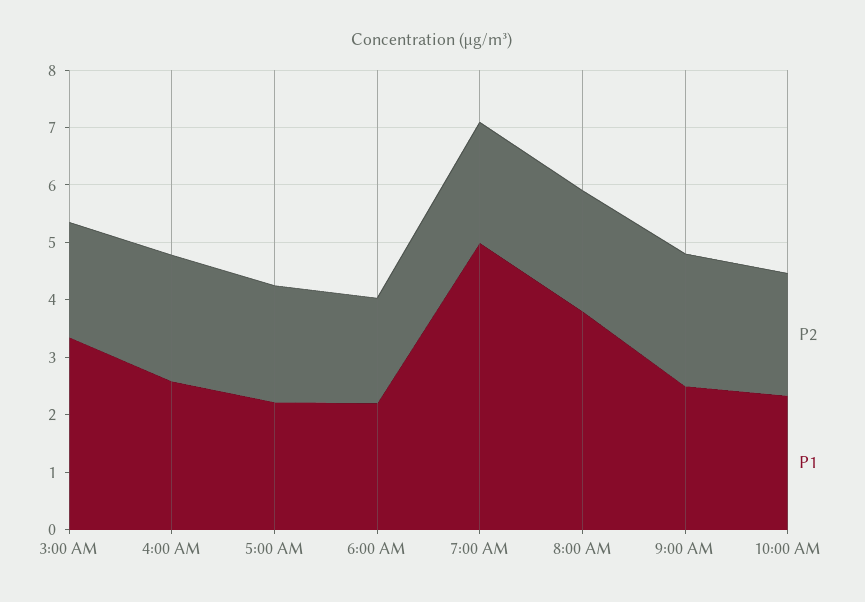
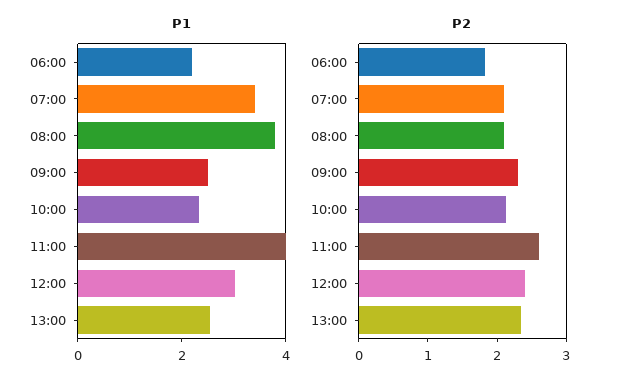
P2, 3:00 AM: 2 -> none
P1, 3:00 AM: 3.4 -> none
P2, 4:00 AM: 2.2 -> none
P1, 4:00 AM: 2.6 -> none
P2, 5:00 AM: 2 -> none
P1, 5:00 AM: 2.2 -> none
P1, 7:00 AM: 5 -> 3.5
P1, 11:00: none -> 4
P1, 12:00: none -> 3
P1, 13:00: none -> 2.5
P2, 11:00: none -> 2.6
P2, 12:00: none -> 2.4
P2, 13:00: none -> 2.4

